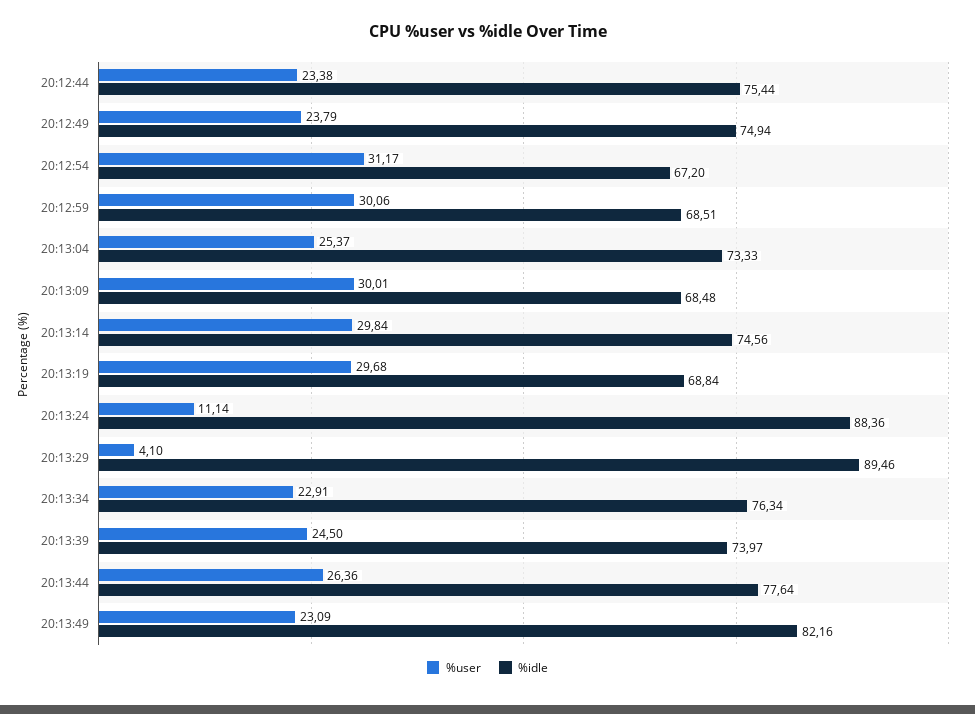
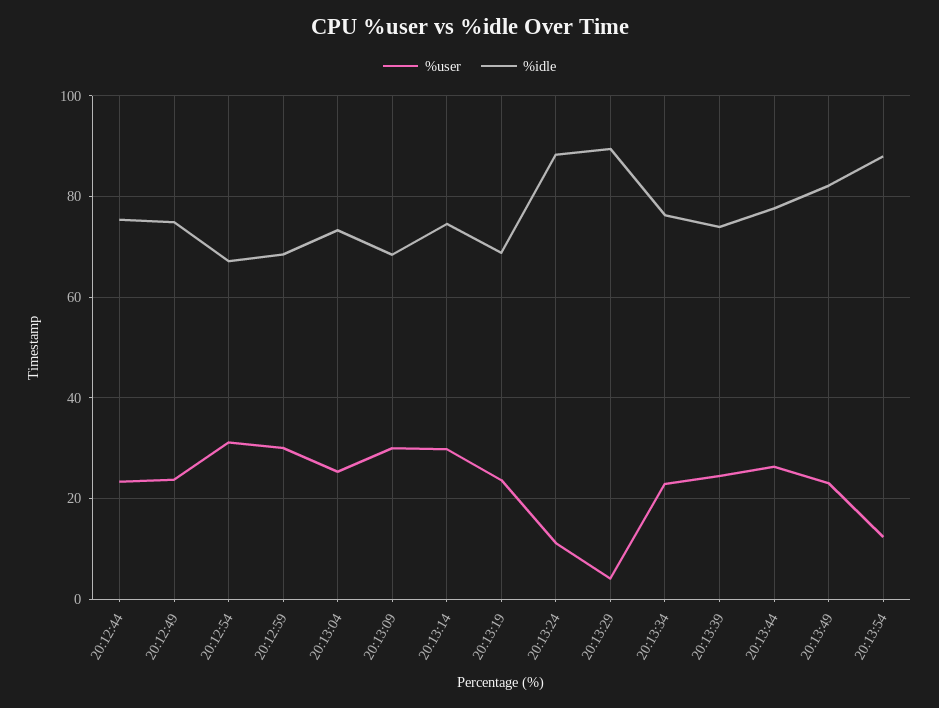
%user, 20:13:19: 29.68 -> 24
%user, 20:13:54: none -> 12
%idle, 20:13:54: none -> 88

